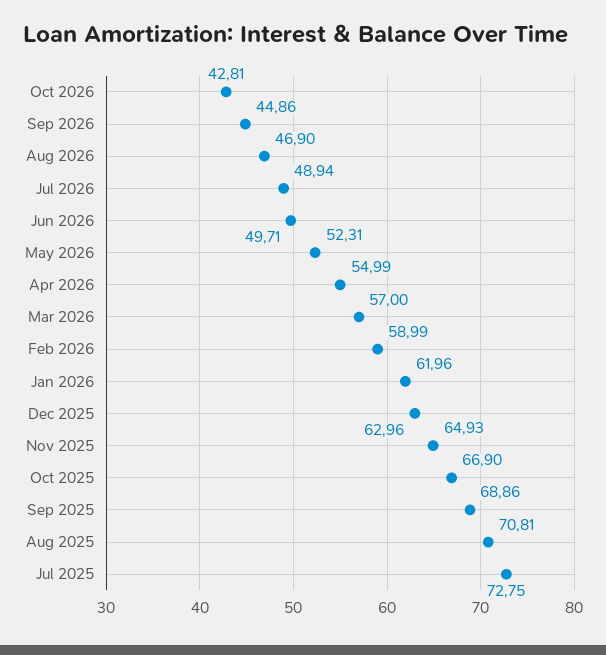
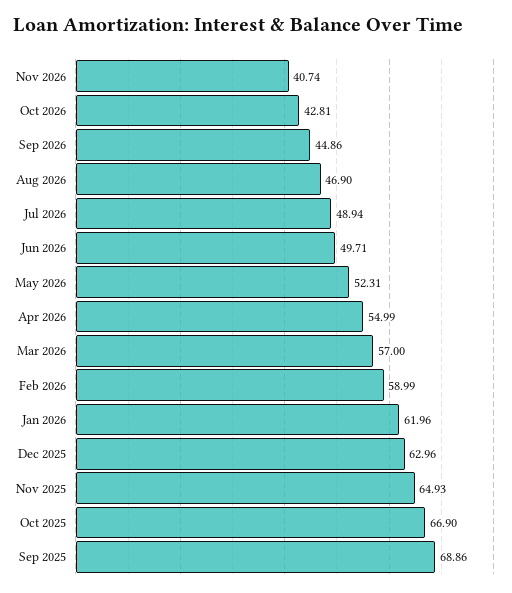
Aug 2025: 70.81 -> none
Jul 2025: 72.75 -> none
Nov 2026: none -> 40.74

